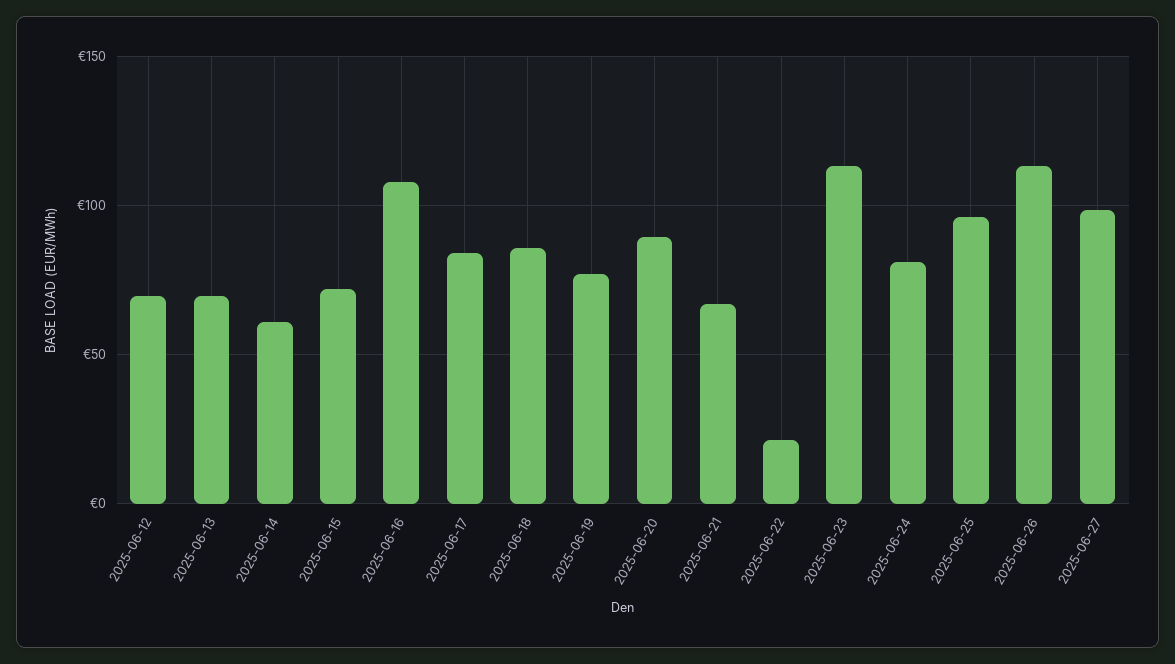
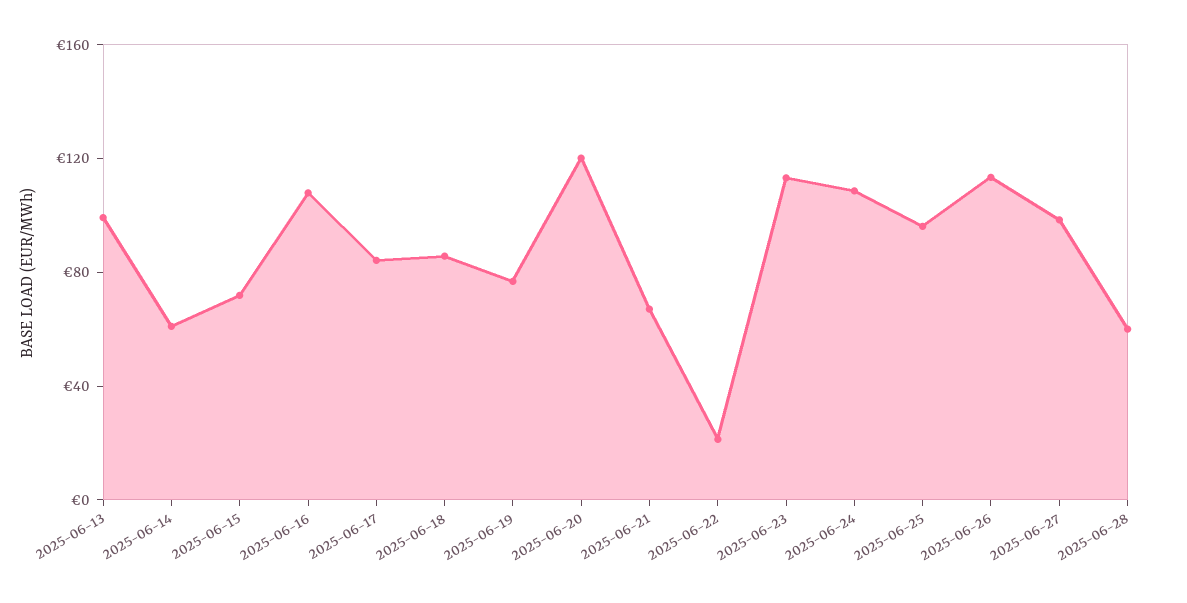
2025-06-12: 70 -> none
2025-06-13: 70 -> 100
2025-06-20: 90 -> 120
2025-06-24: 80 -> 110
2025-06-28: none -> 60

